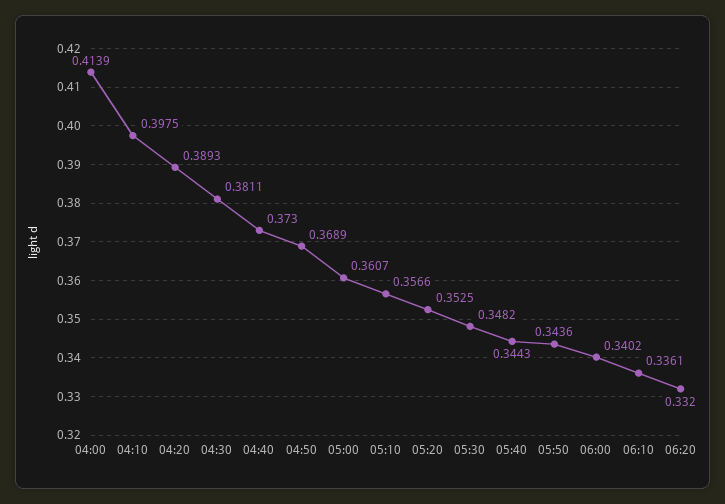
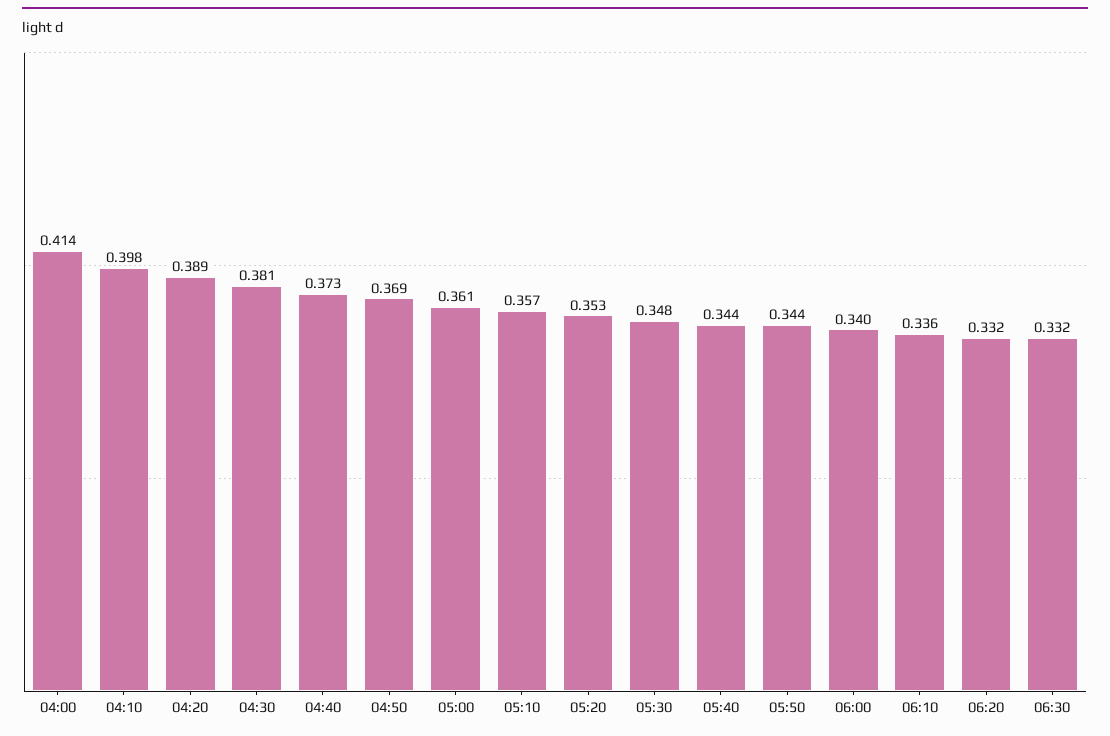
06:30: none -> 0.332

